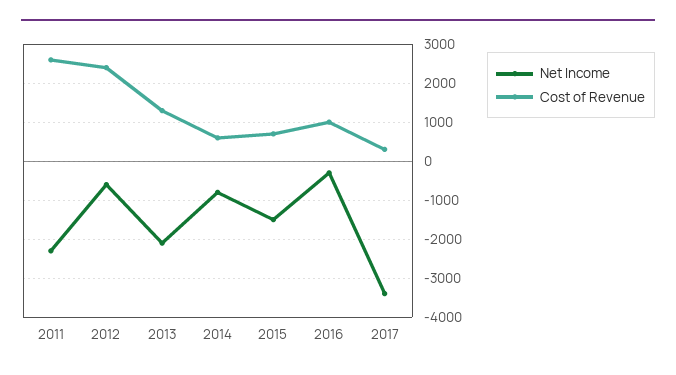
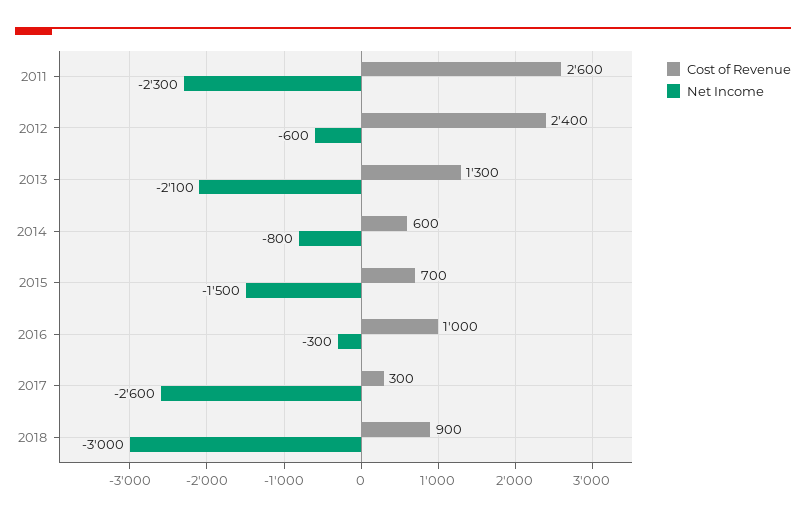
Net Income, 2017: -3400 -> -2600
Cost of Revenue, 2018: none -> 900
Net Income, 2018: none -> -3000

